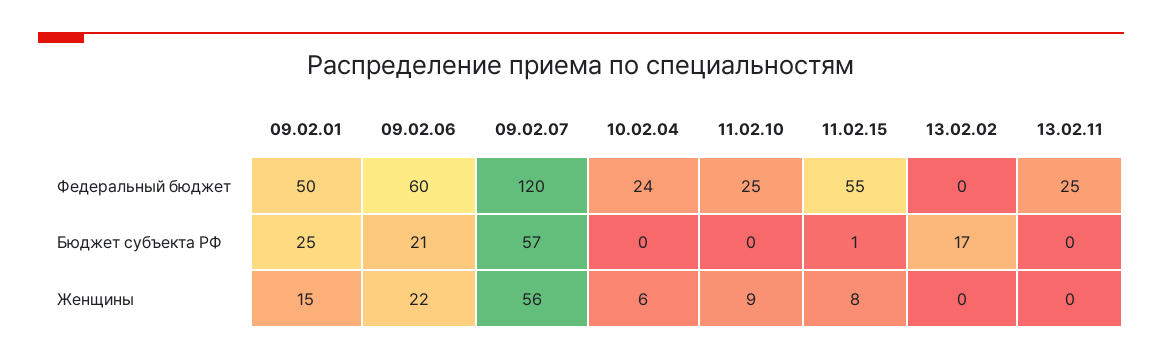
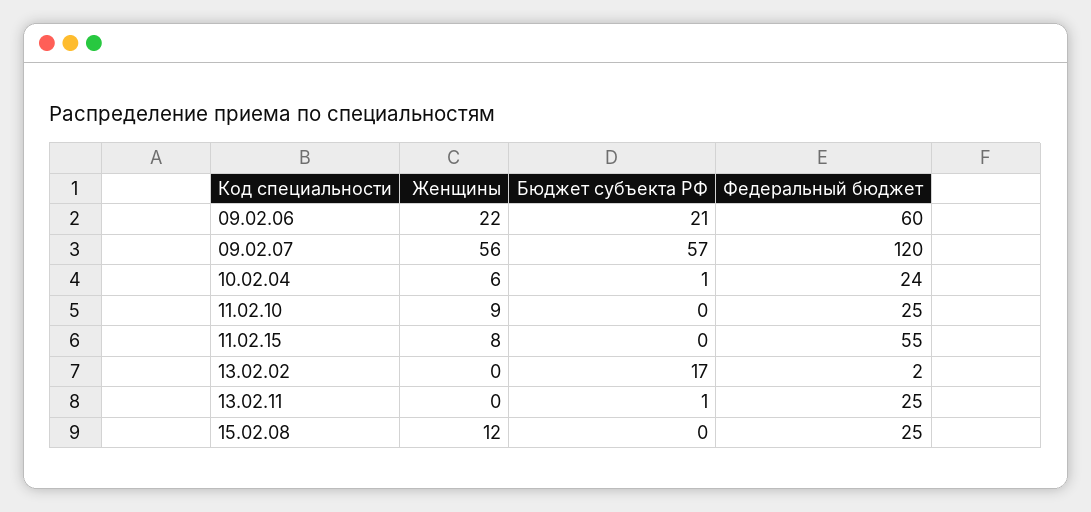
09.02.01, Федеральный бюджет: 50 -> none
13.02.02, Федеральный бюджет: 0 -> 2
09.02.01, Бюджет субъекта РФ: 25 -> none
10.02.04, Бюджет субъекта РФ: 0 -> 1
11.02.15, Бюджет субъекта РФ: 1 -> 0
13.02.11, Бюджет субъекта РФ: 0 -> 1
09.02.01, Женщины: 15 -> none
15.02.08, Женщины: none -> 12
15.02.08, Бюджет субъекта РФ: none -> 0
15.02.08, Федеральный бюджет: none -> 25

